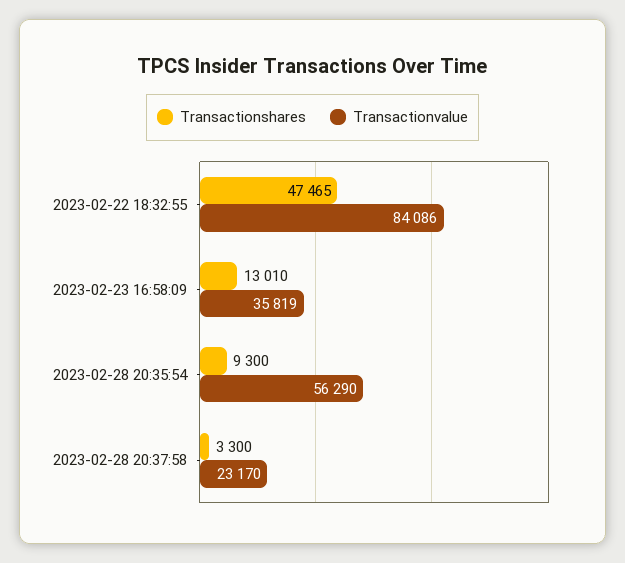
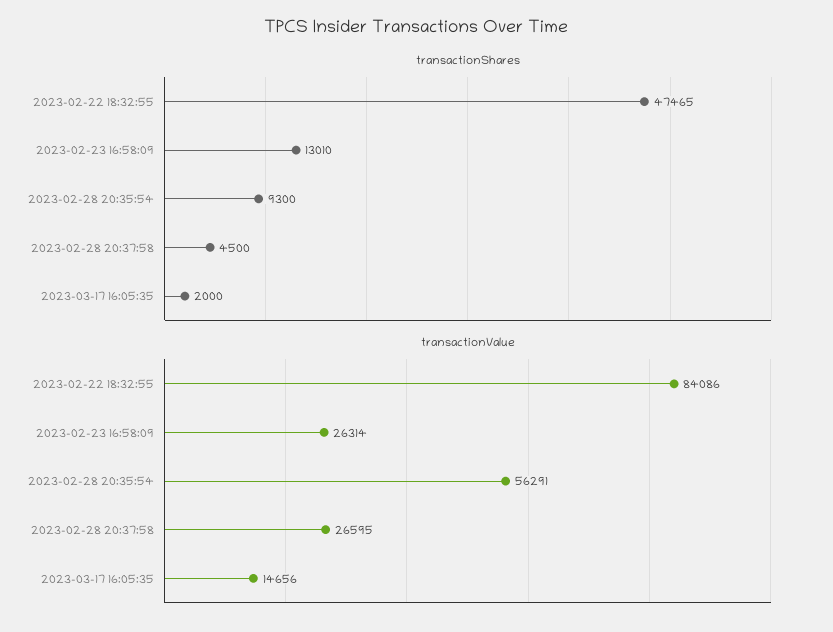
Transactionvalue, 2023-02-23 16:58:09: 35819 -> 26314
Transactionvalue, 2023-02-28 20:35:54: 56290 -> 56291
Transactionshares, 2023-02-28 20:37:58: 3300 -> 4500
Transactionvalue, 2023-02-28 20:37:58: 23170 -> 26595
Transactionshares, 2023-03-17 16:05:35: none -> 2000
Transactionvalue, 2023-03-17 16:05:35: none -> 14656

